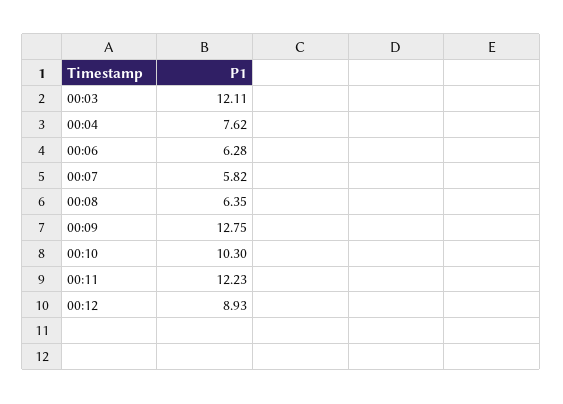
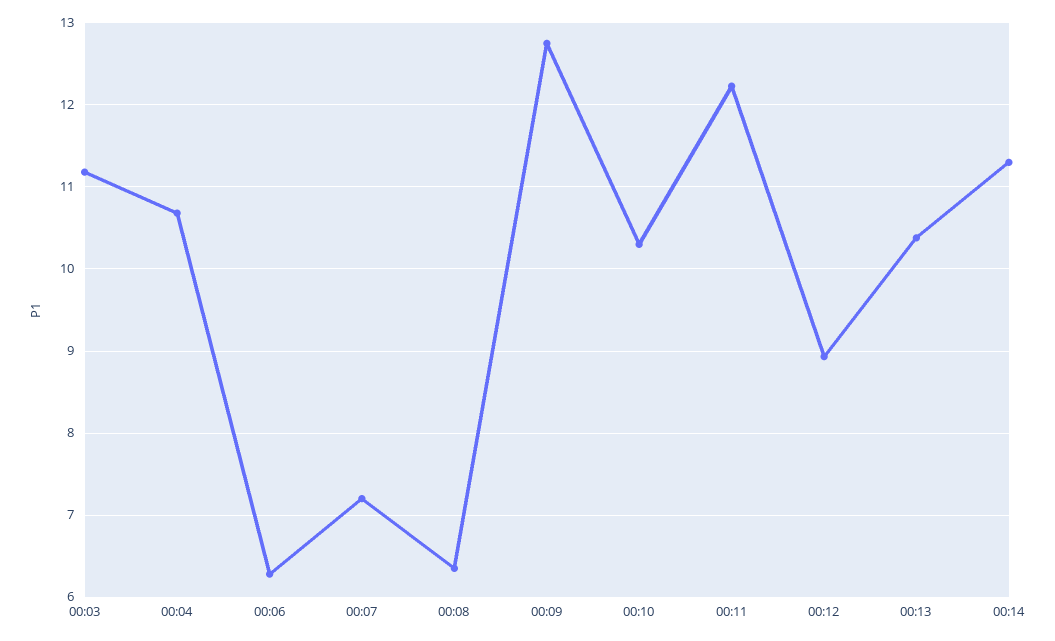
00:03: 12.11 -> 11.2
00:04: 7.62 -> 10.7
00:07: 5.82 -> 7.2
00:13: none -> 10.4
00:14: none -> 11.3

